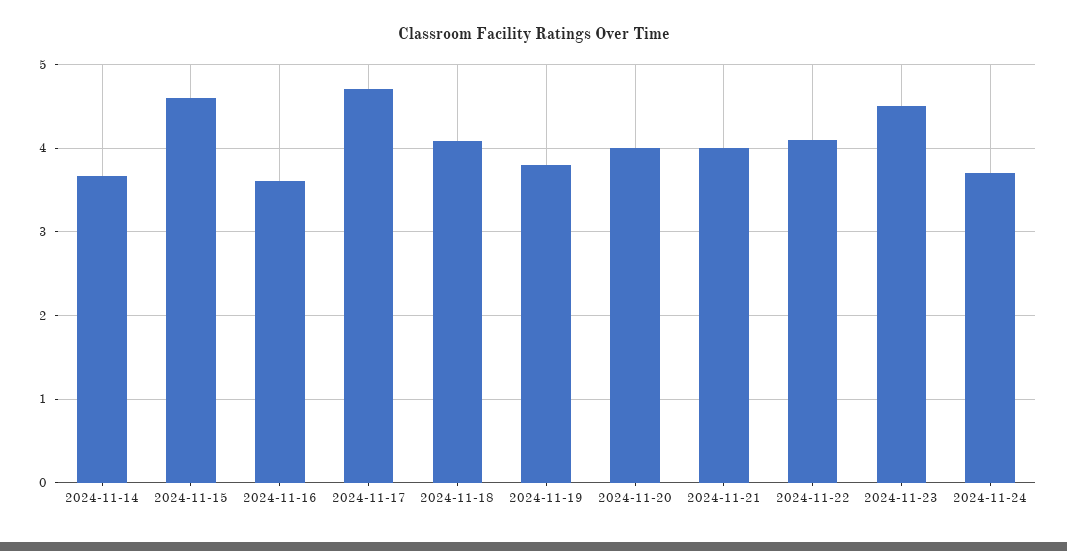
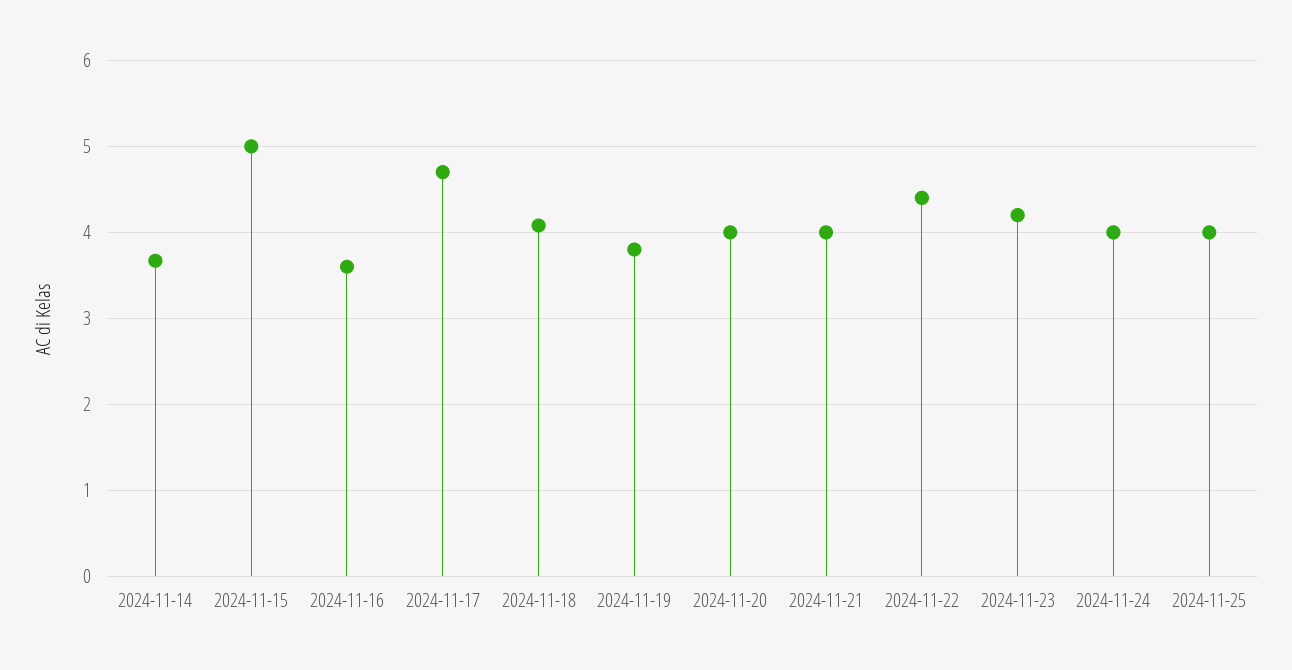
2024-11-15: 4.6 -> 5
2024-11-22: 4.1 -> 4.4
2024-11-23: 4.5 -> 4.2
2024-11-24: 3.7 -> 4
2024-11-25: none -> 4

